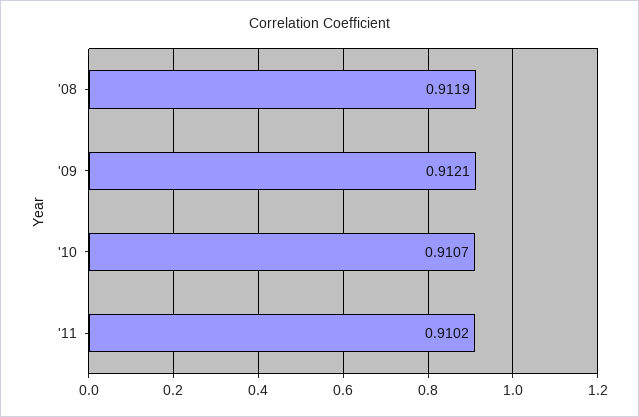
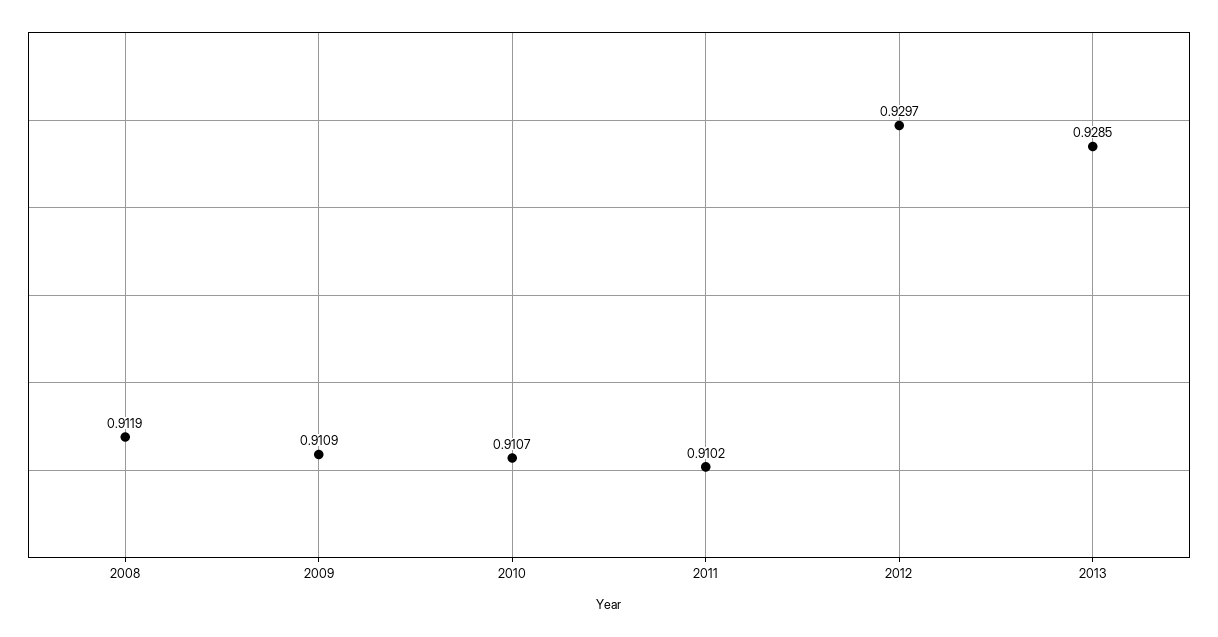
'09: 0.9121 -> 0.9109
2012: none -> 0.9297
2013: none -> 0.9285

